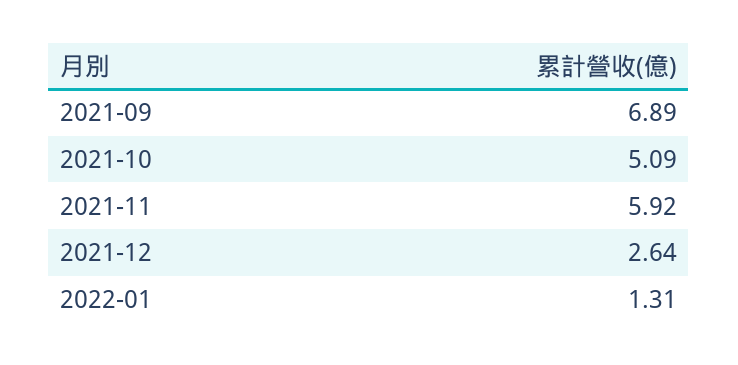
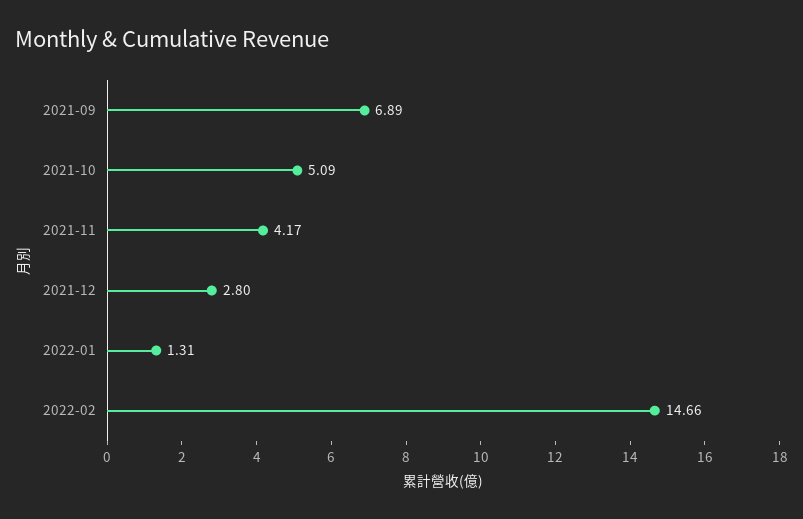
2021-11: 5.92 -> 4.17
2021-12: 2.64 -> 2.8
2022-02: none -> 14.66

